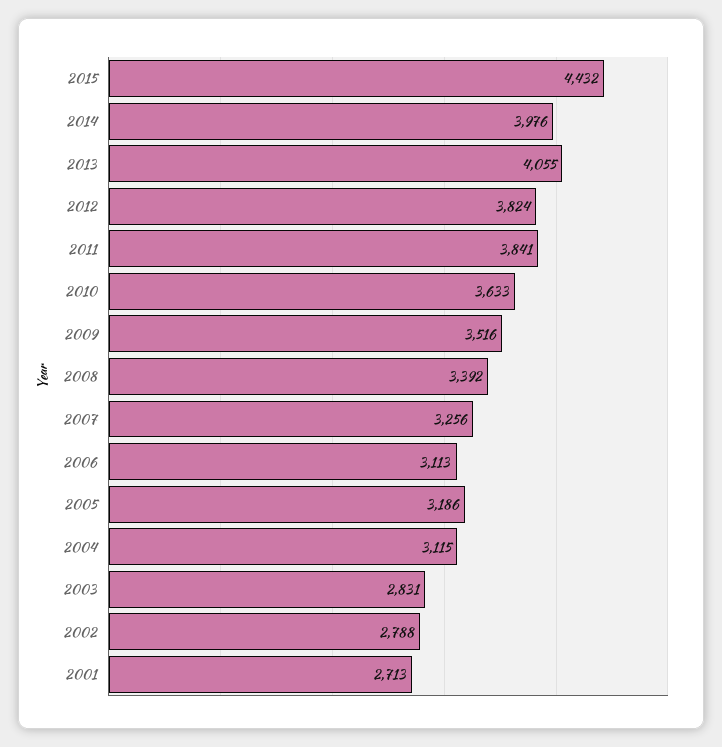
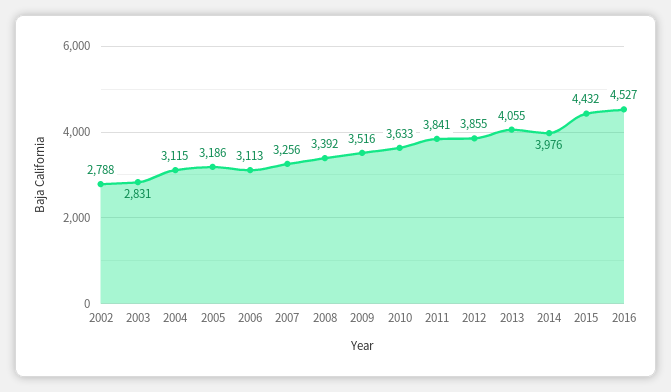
2012: 3824 -> 3855
2001: 2713 -> none
2016: none -> 4527

